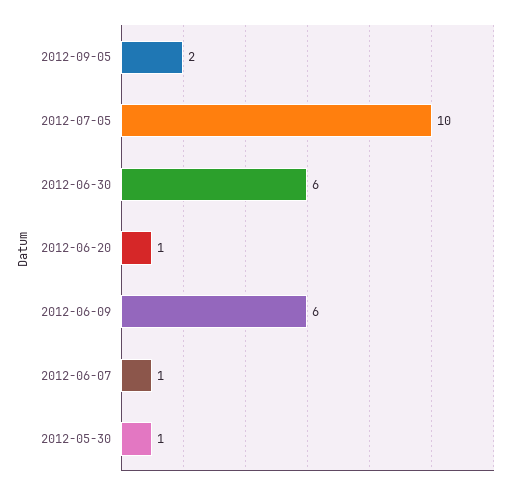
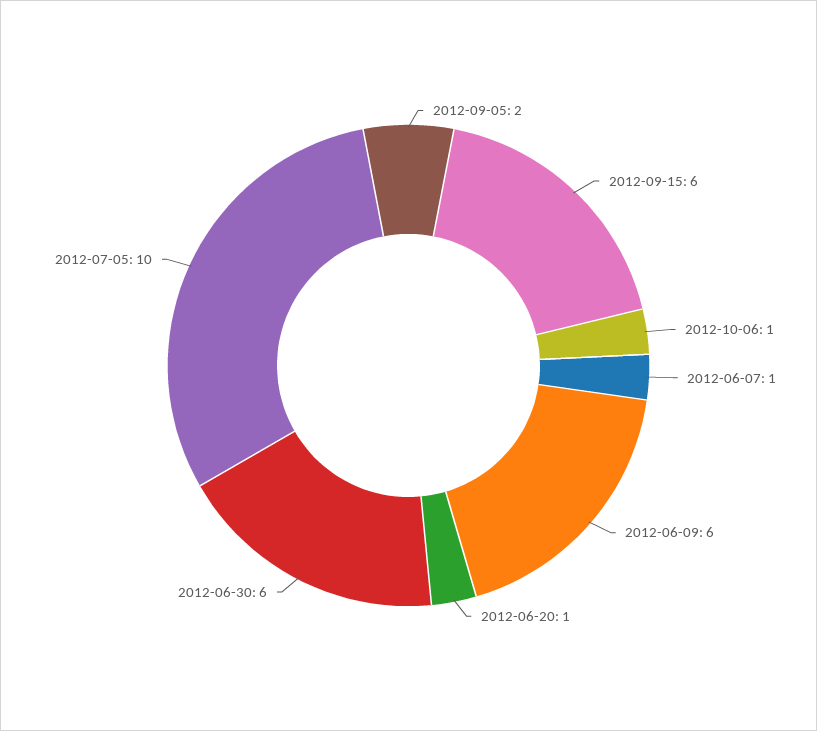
2012-05-30: 1 -> none
2012-09-15: none -> 6
2012-10-06: none -> 1

